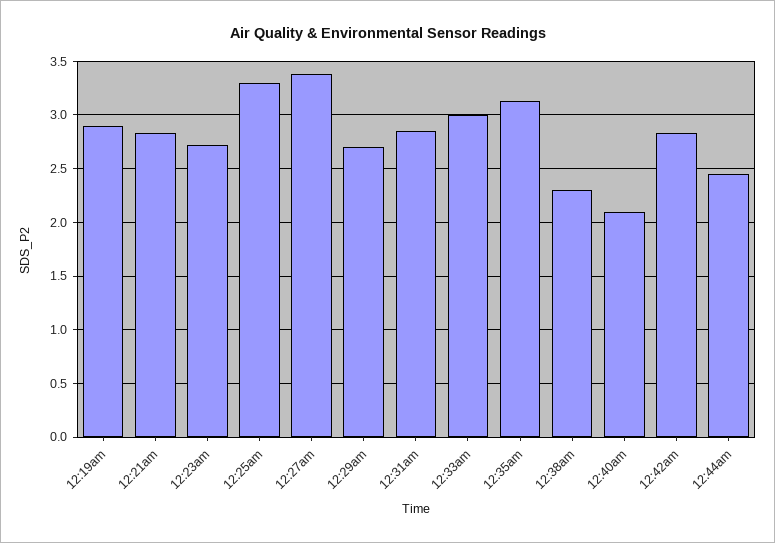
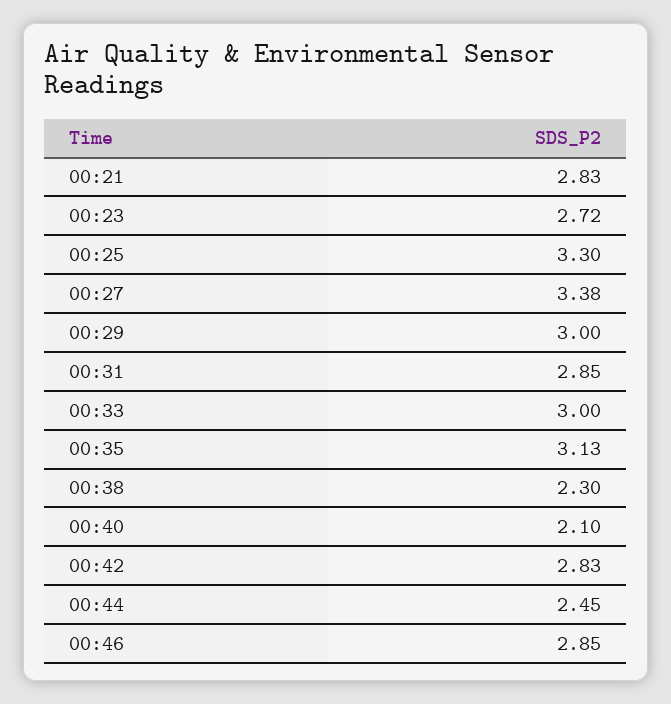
12:19am: 2.9 -> none
12:29am: 2.7 -> 3
00:46: none -> 2.85

